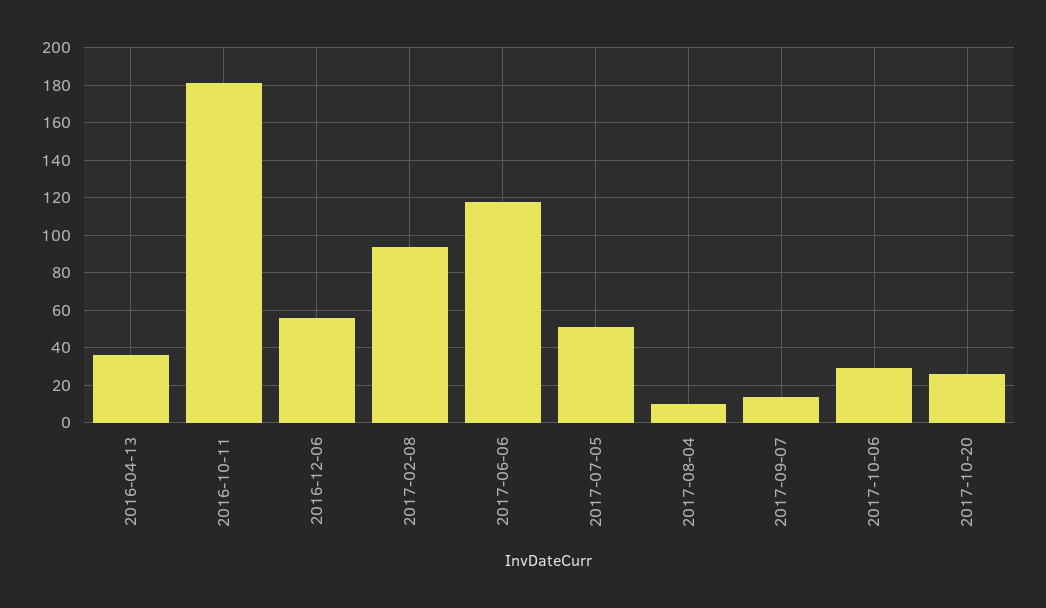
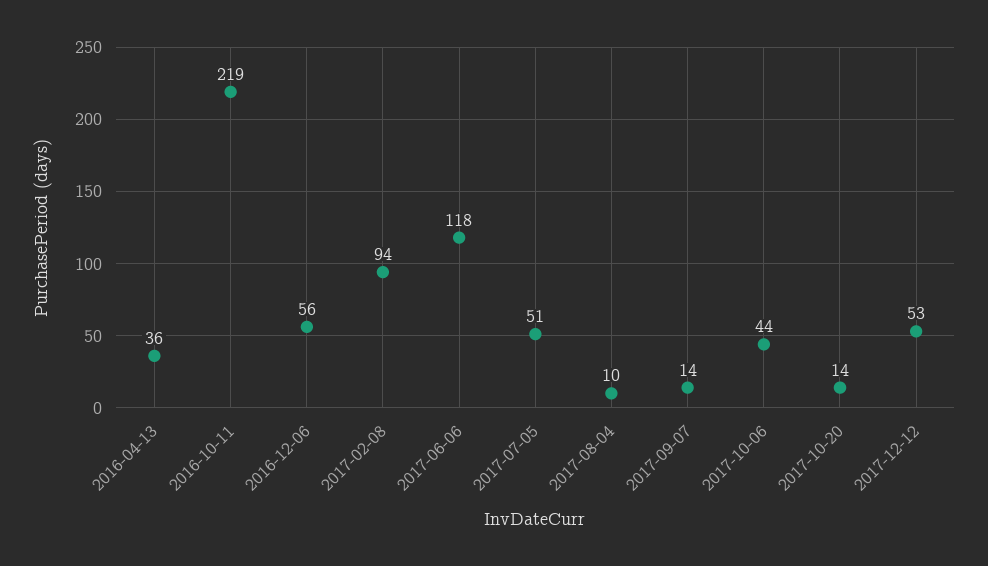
2016-10-11: 180 -> 219
2017-10-06: 30 -> 44
2017-10-20: 25 -> 14
2017-12-12: none -> 53

